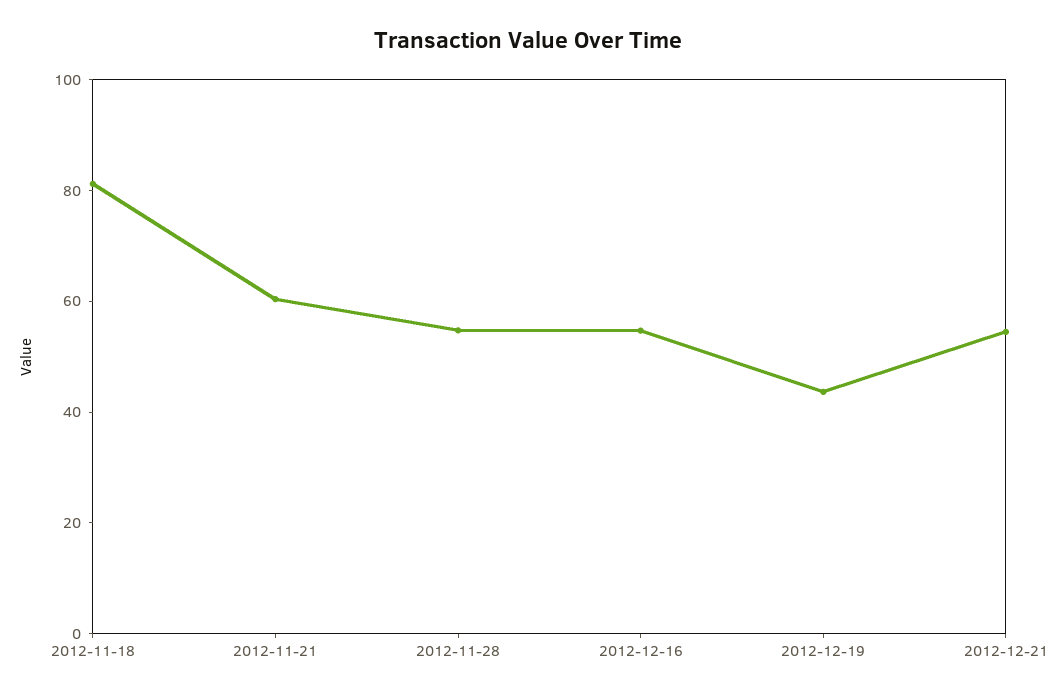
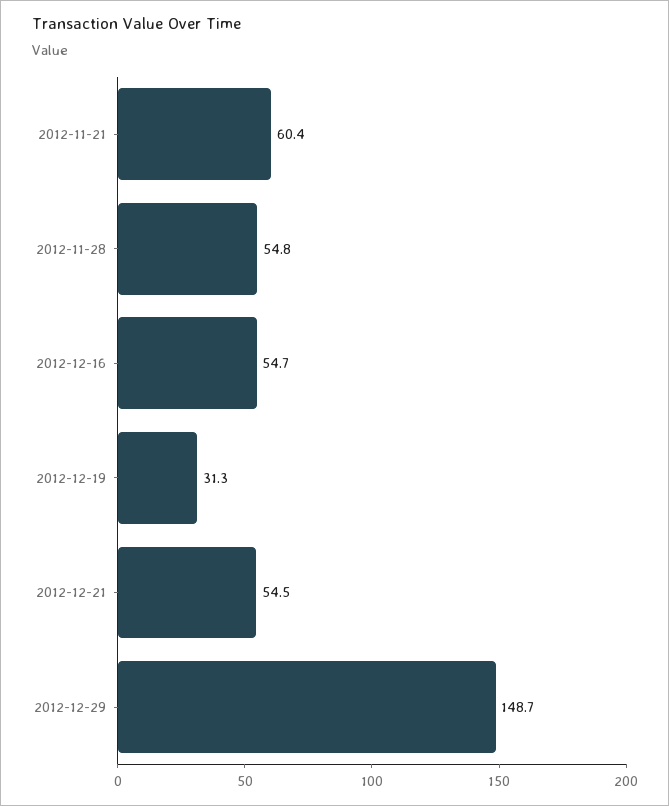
2012-11-18: 80 -> none
2012-12-19: 45 -> 31.3
2012-12-29: none -> 148.7

